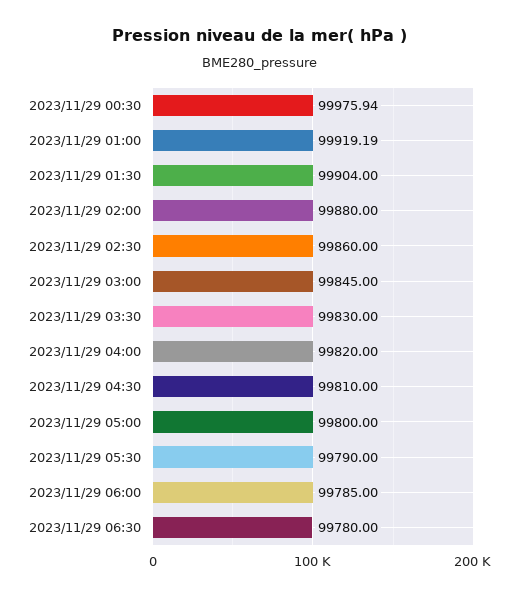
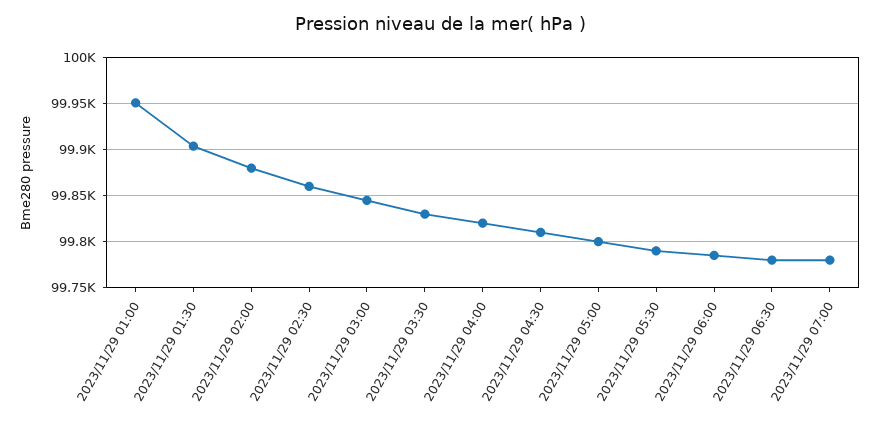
2023/11/29 00:30: 99975.94 -> none
2023/11/29 01:00: 99919.19 -> 99950
2023/11/29 07:00: none -> 99780

